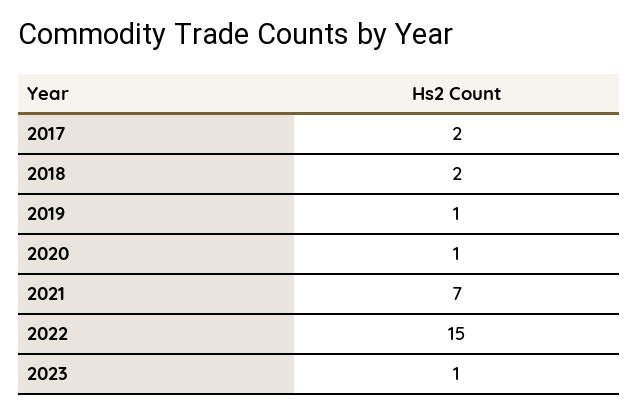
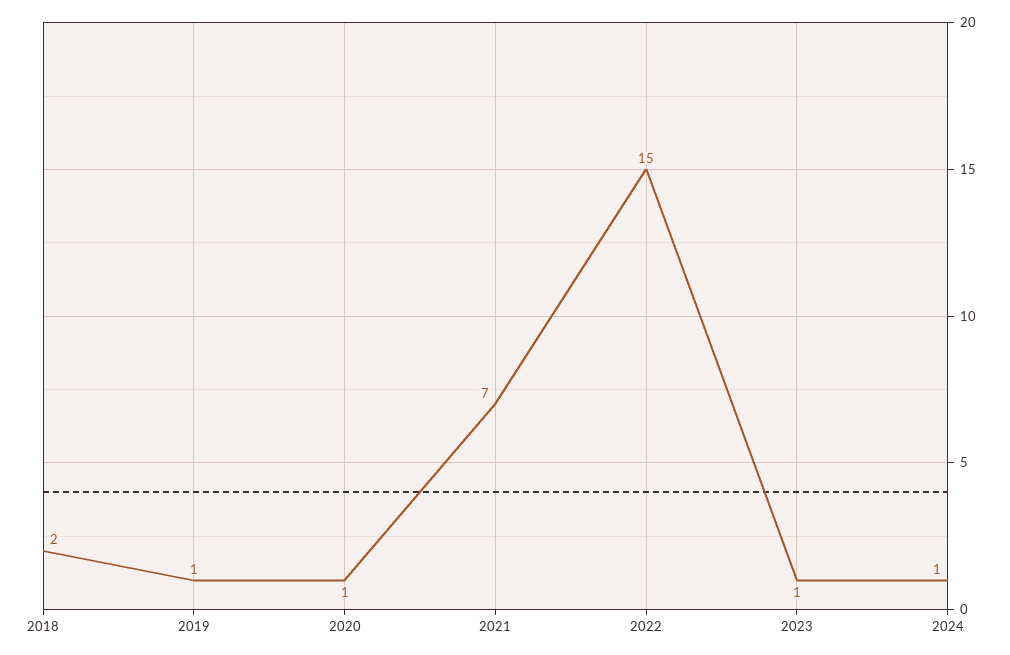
2017: 2 -> none
2024: none -> 1

